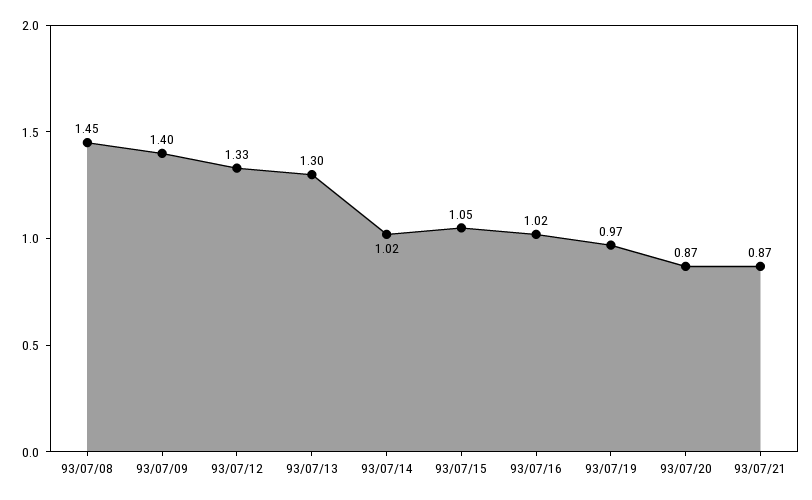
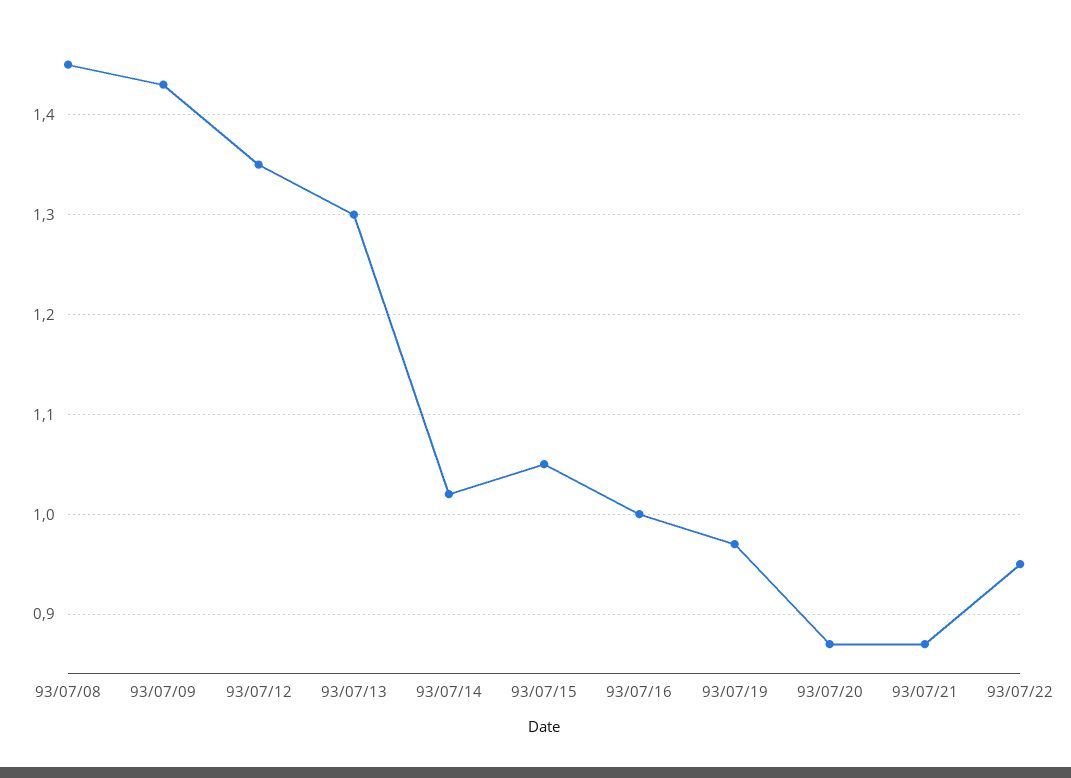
93/07/09: 1.4 -> 1.43
93/07/12: 1.33 -> 1.35
93/07/16: 1.02 -> 1
93/07/22: none -> 0.95

